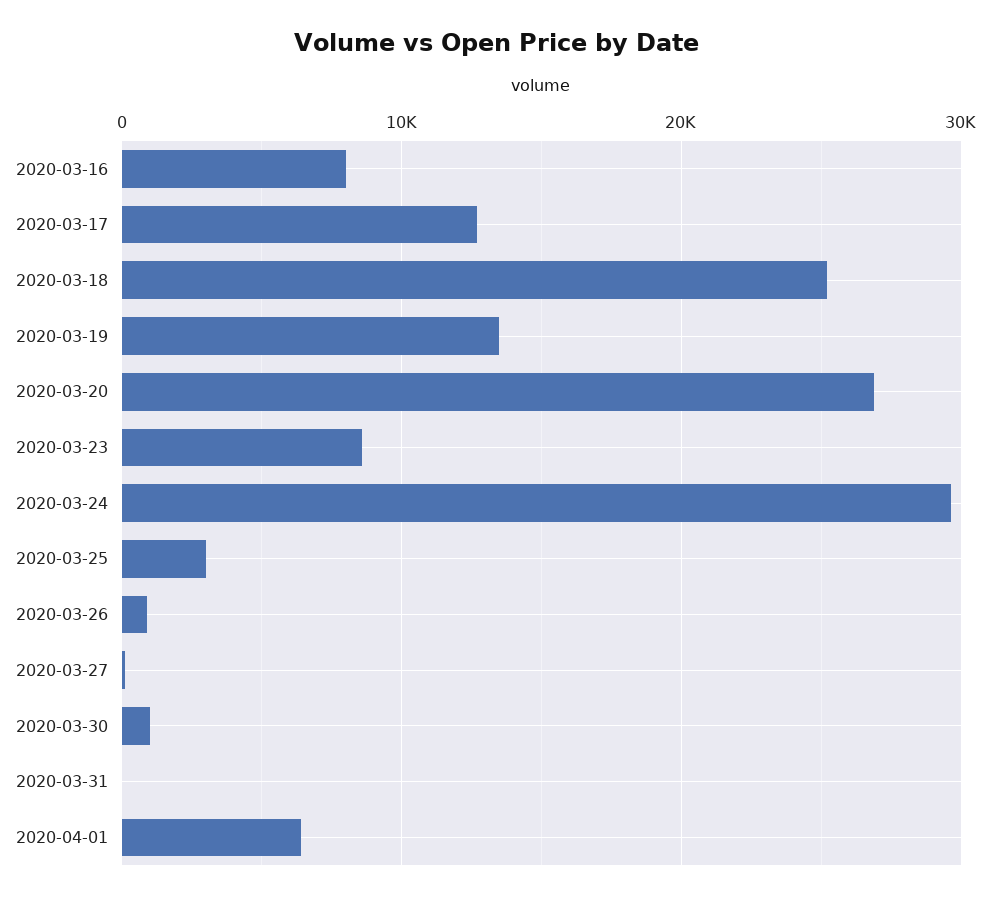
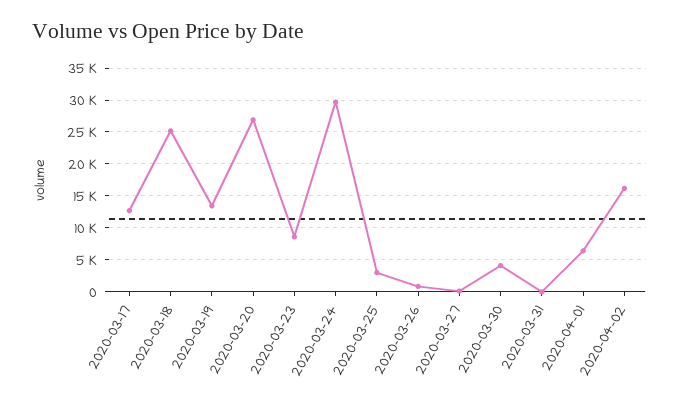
2020-03-16: 8000 -> none
2020-03-30: 1000 -> 4000
2020-04-02: none -> 16000

